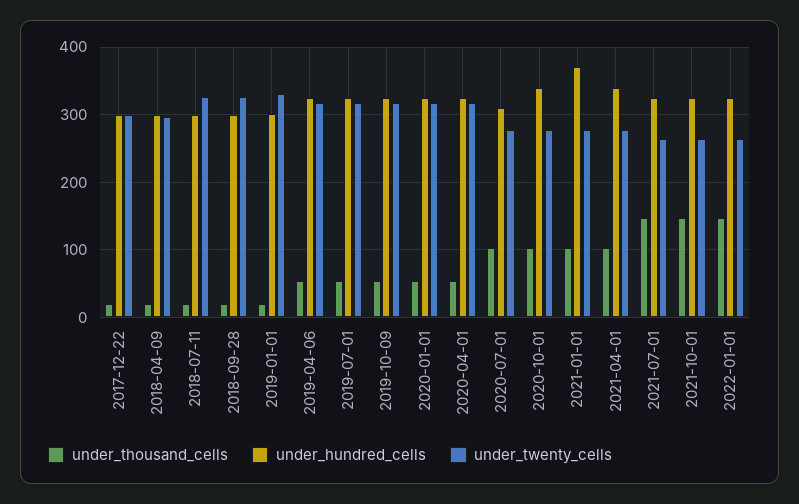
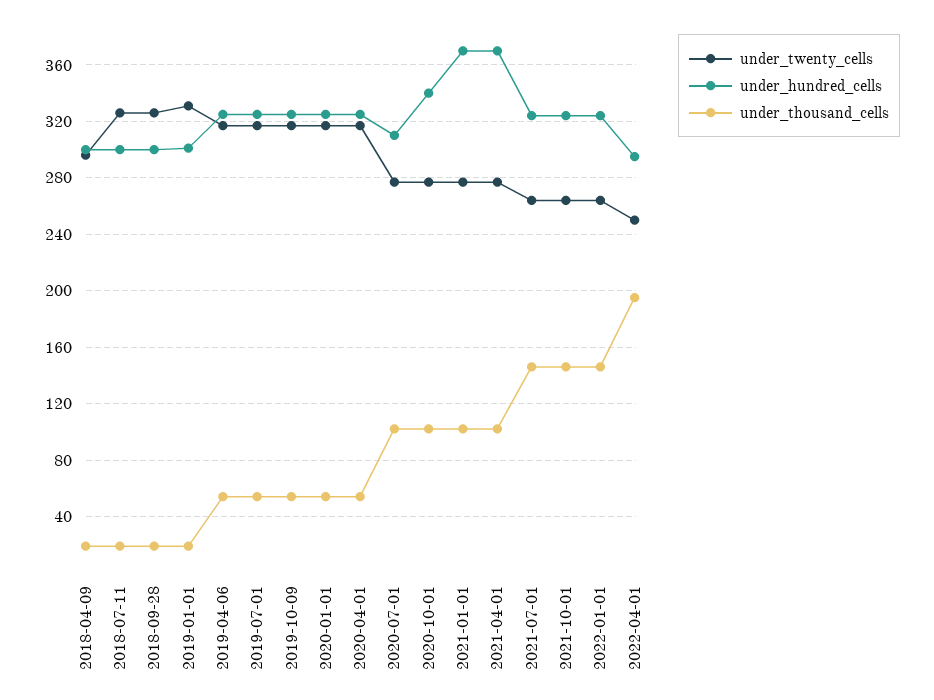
under_thousand_cells, 2017-12-22: 20 -> none
under_hundred_cells, 2017-12-22: 300 -> none
under_twenty_cells, 2017-12-22: 300 -> none
under_hundred_cells, 2021-04-01: 340 -> 370
under_twenty_cells, 2022-04-01: none -> 250
under_hundred_cells, 2022-04-01: none -> 295
under_thousand_cells, 2022-04-01: none -> 195

